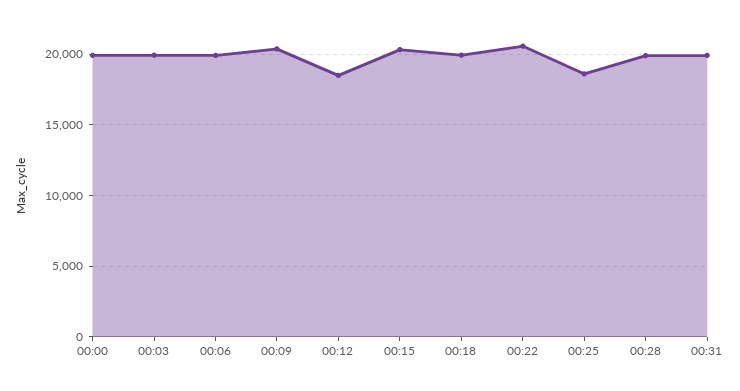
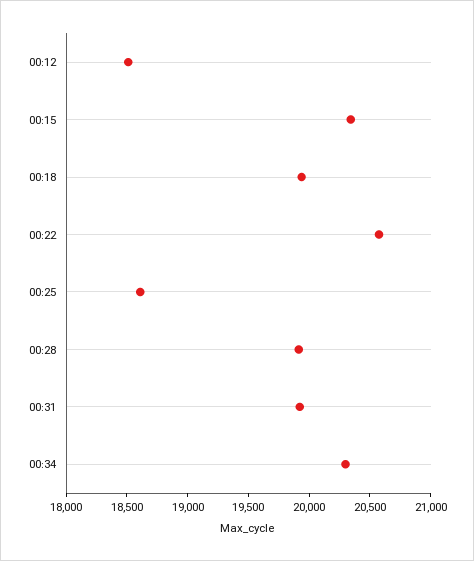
00:00: 20000 -> none
00:03: 20000 -> none
00:06: 20000 -> none
00:09: 20500 -> none
00:34: none -> 20300

